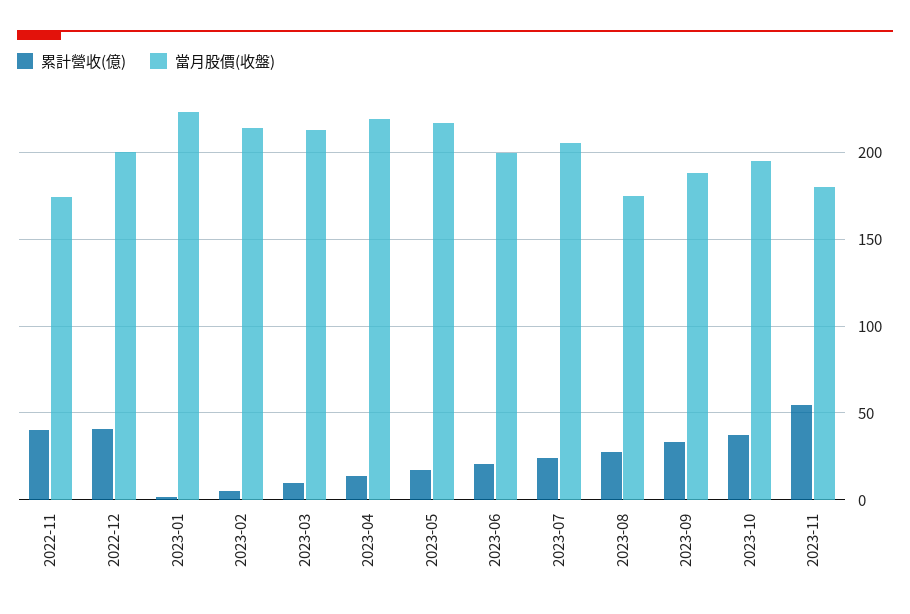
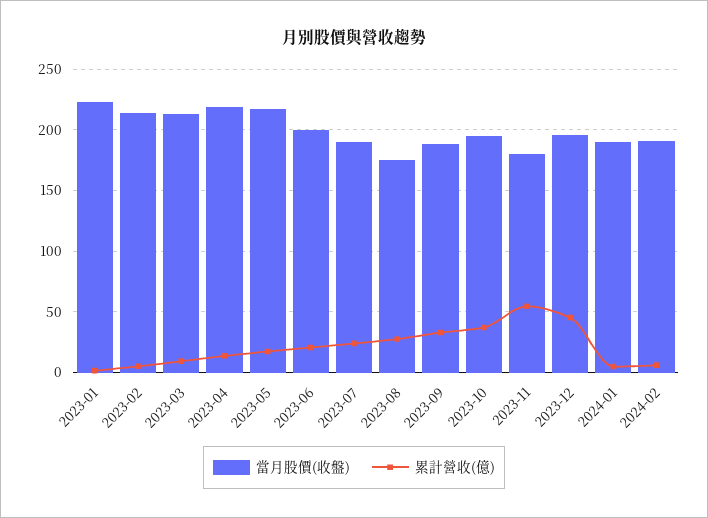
累計營收(億), 2022-11: 40 -> none
當月股價(收盤), 2022-11: 175 -> none
累計營收(億), 2022-12: 40 -> none
當月股價(收盤), 2022-12: 200 -> none
當月股價(收盤), 2023-07: 205 -> 190
當月股價(收盤), 2023-12: none -> 195
累計營收(億), 2023-12: none -> 45
當月股價(收盤), 2024-01: none -> 190
累計營收(億), 2024-01: none -> 5
當月股價(收盤), 2024-02: none -> 190
累計營收(億), 2024-02: none -> 5

